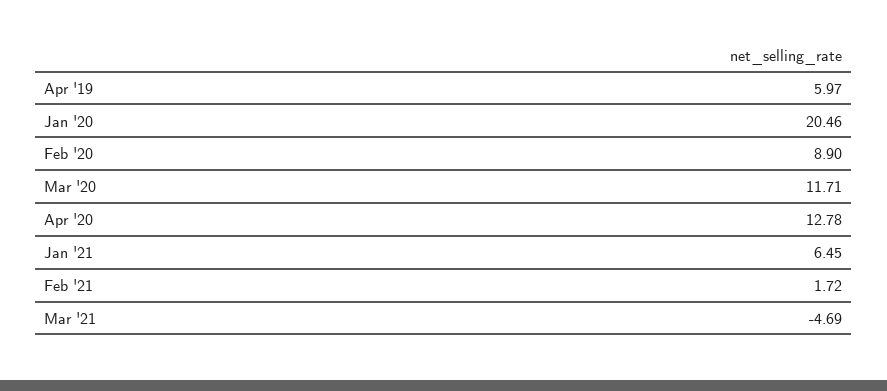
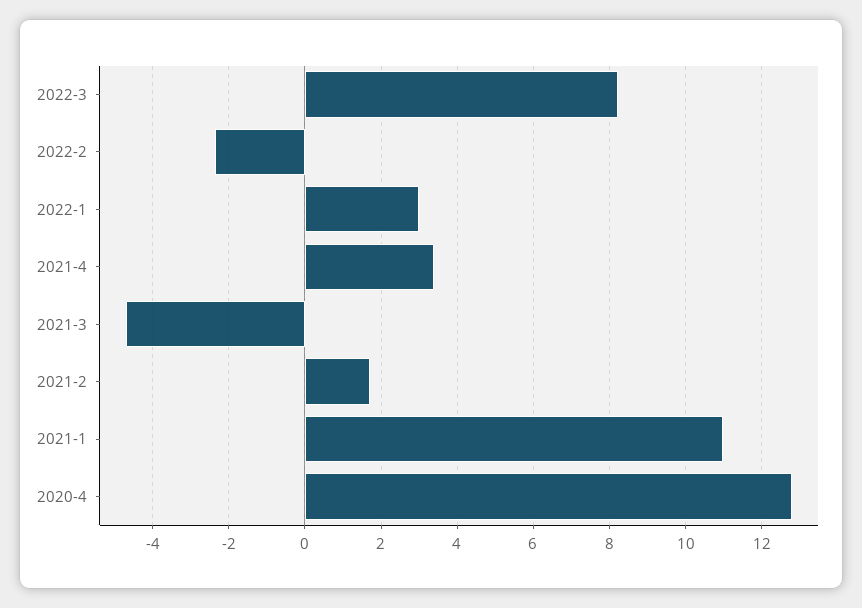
Apr '19: 5.97 -> none
Jan '20: 20.46 -> none
Feb '20: 8.9 -> none
Mar '20: 11.71 -> none
Jan '21: 6.45 -> 11
2022-3: none -> 8.2
2022-2: none -> -2.4
2022-1: none -> 3
2021-4: none -> 3.4

